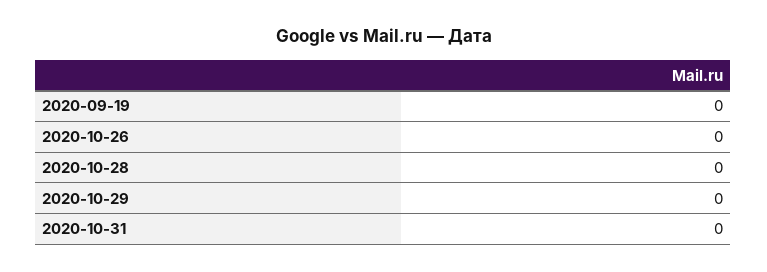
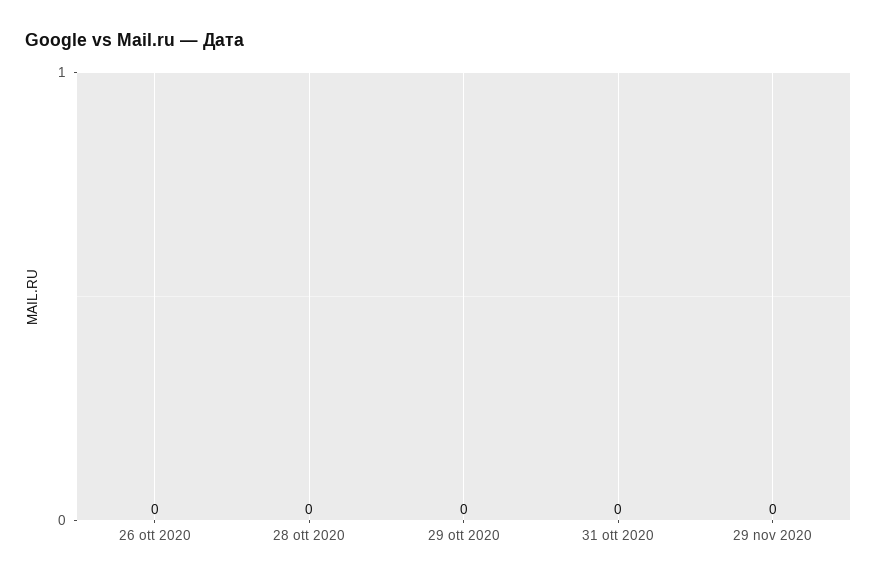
2020-09-19: 0 -> none
29 nov 2020: none -> 0

